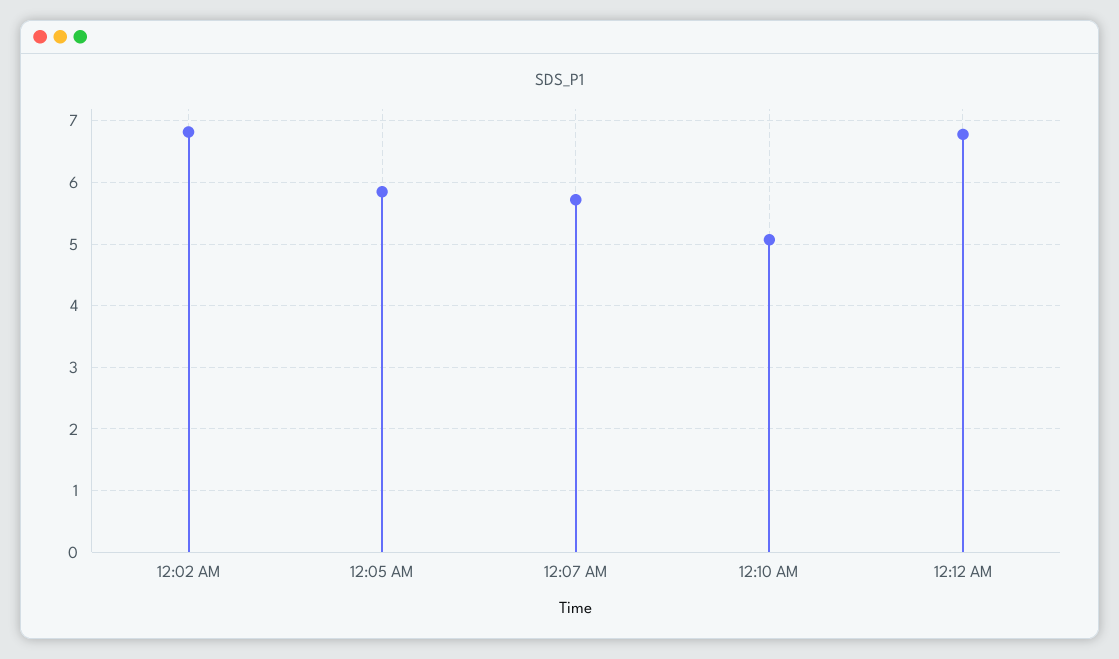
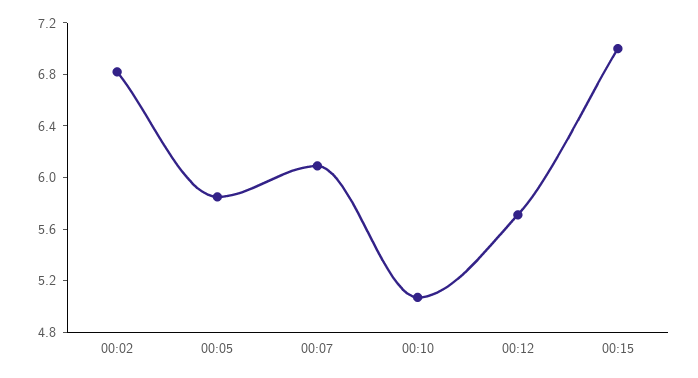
12:07 AM: 5.7 -> 6.1
12:12 AM: 6.8 -> 5.7
00:15: none -> 7

